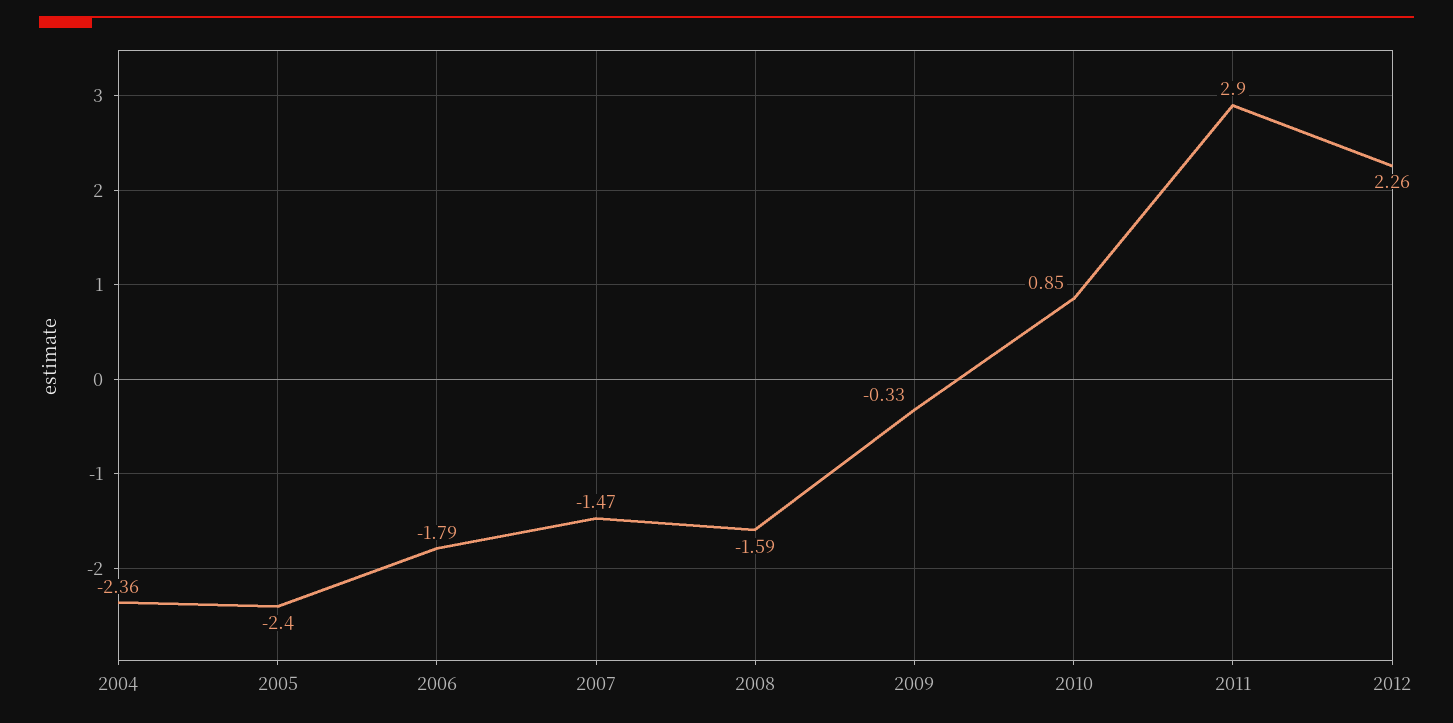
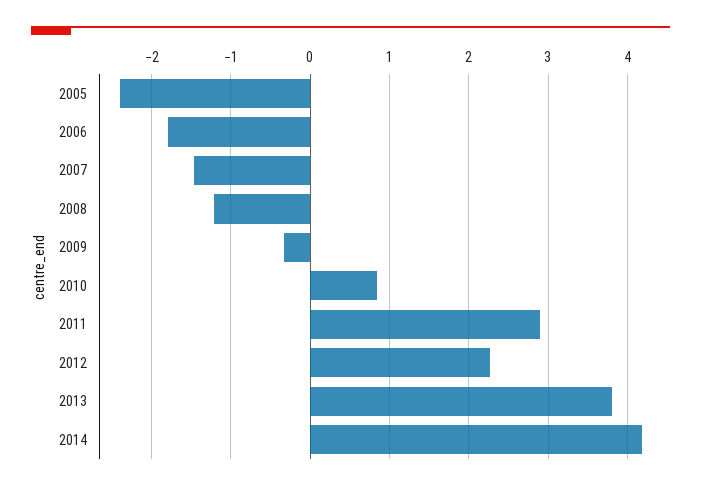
2004: -2.36 -> none
2008: -1.59 -> -1.2
2013: none -> 3.8
2014: none -> 4.2

